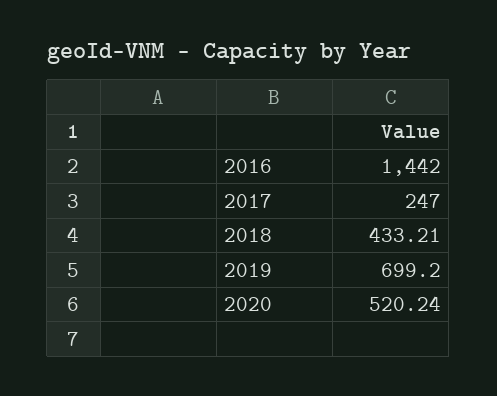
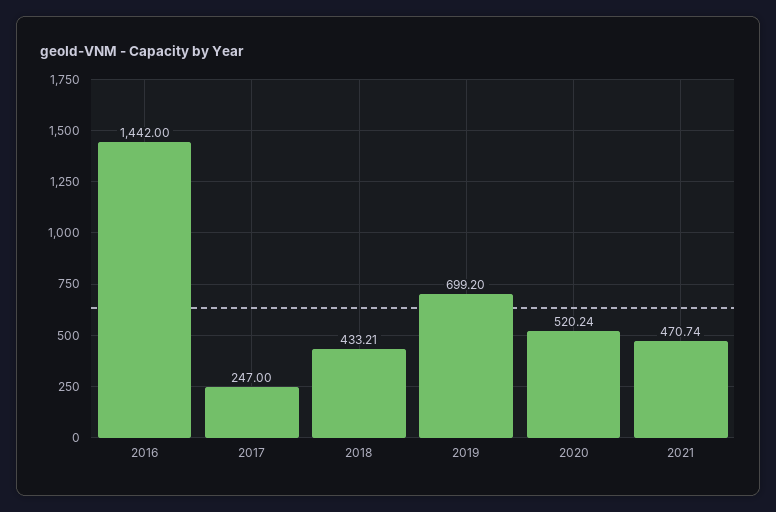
2021: none -> 470.74

